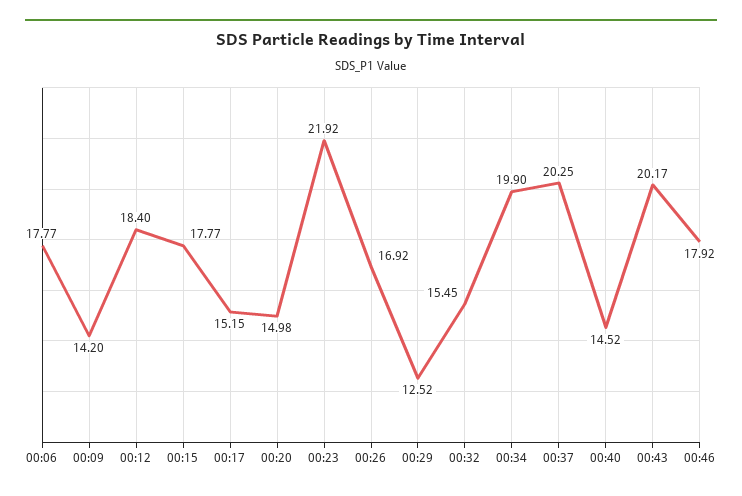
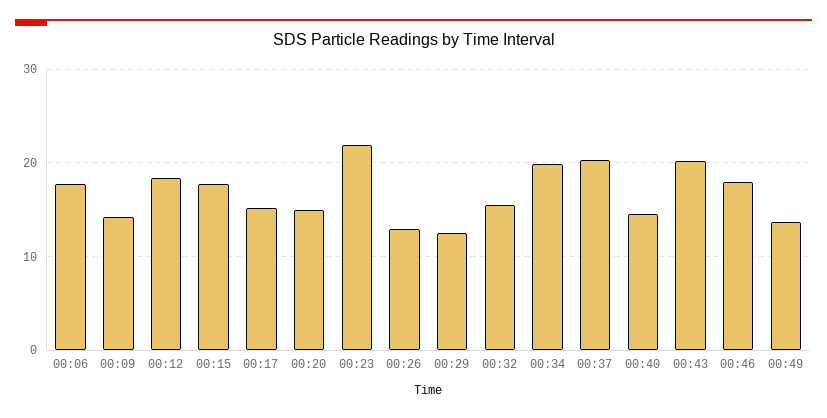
00:26: 16.92 -> 13
00:49: none -> 14

